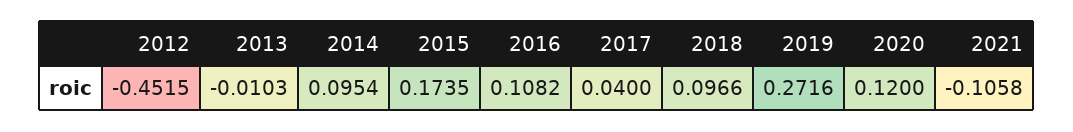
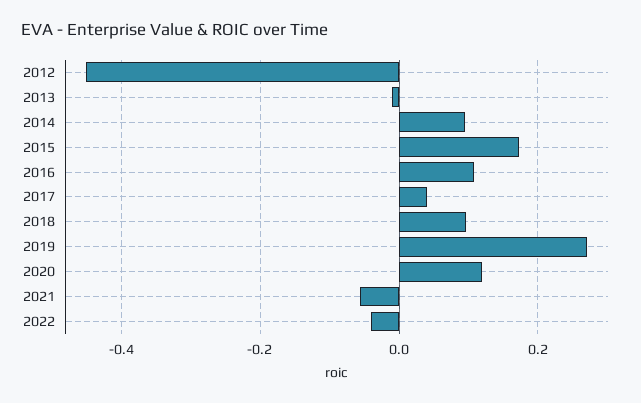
2021: -0.1058 -> -0.06
2022: none -> -0.04

